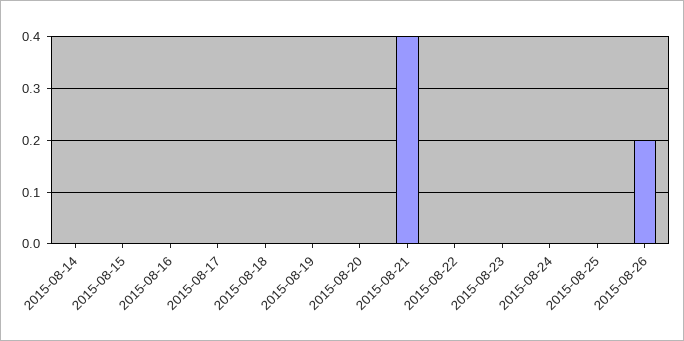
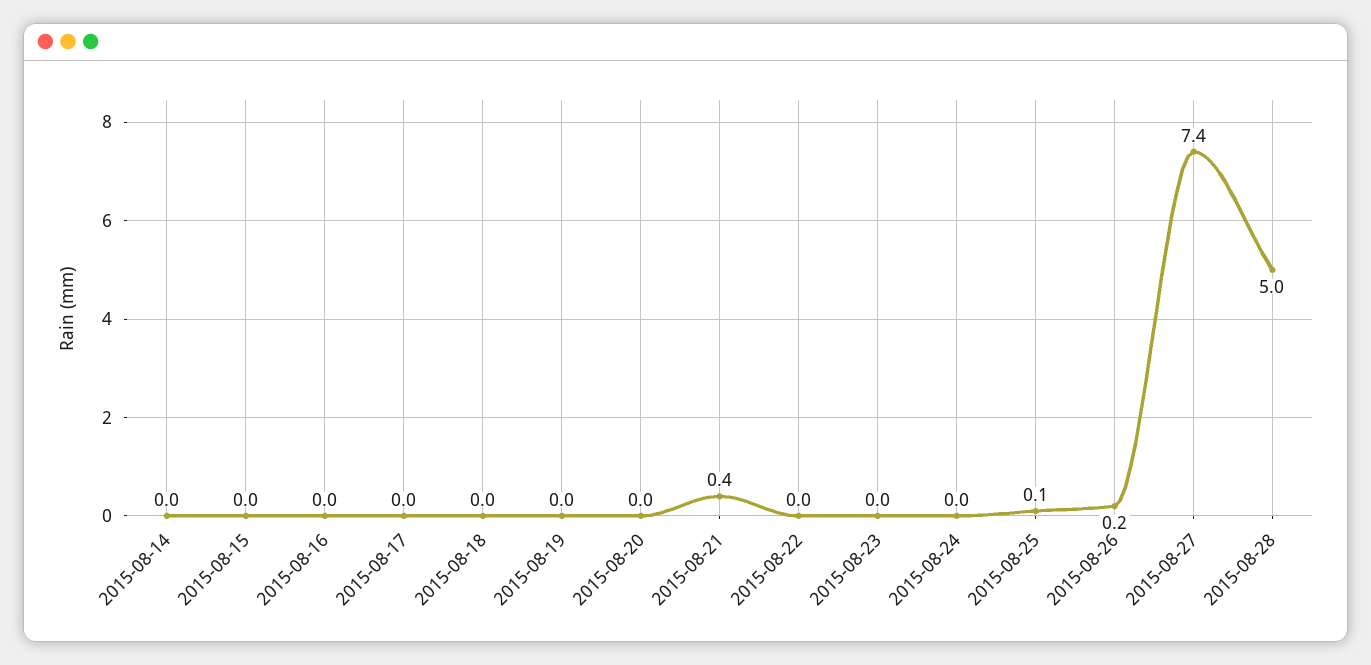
2015-08-25: 0 -> 0.1
2015-08-27: none -> 7.4
2015-08-28: none -> 5

